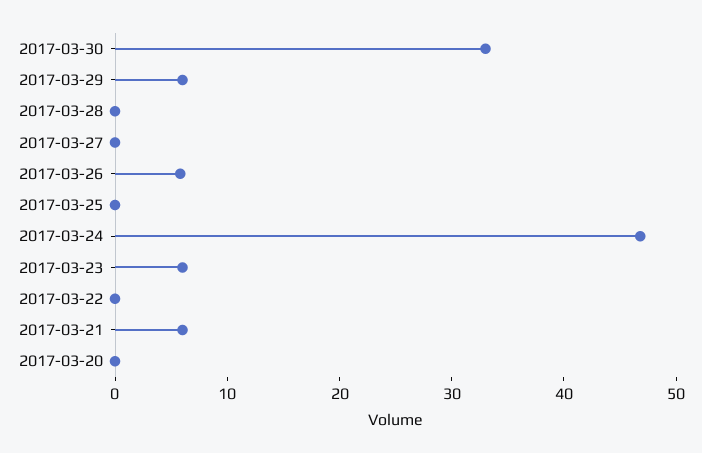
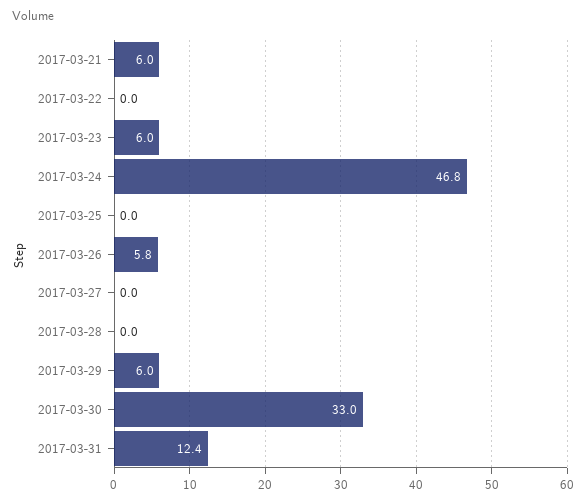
2017-03-20: 0 -> none
2017-03-31: none -> 12.4

